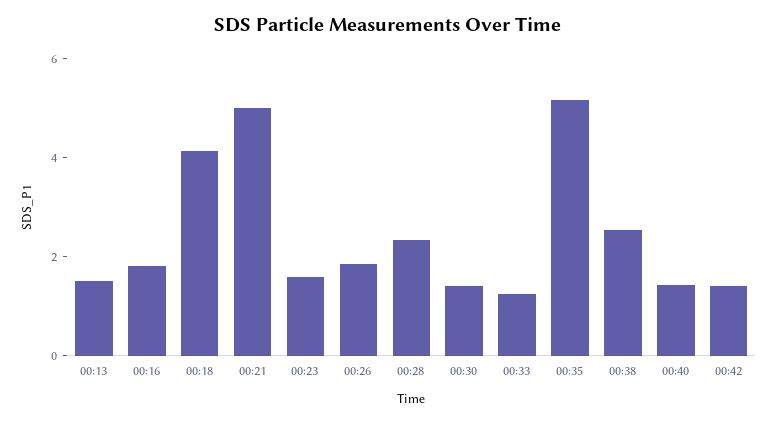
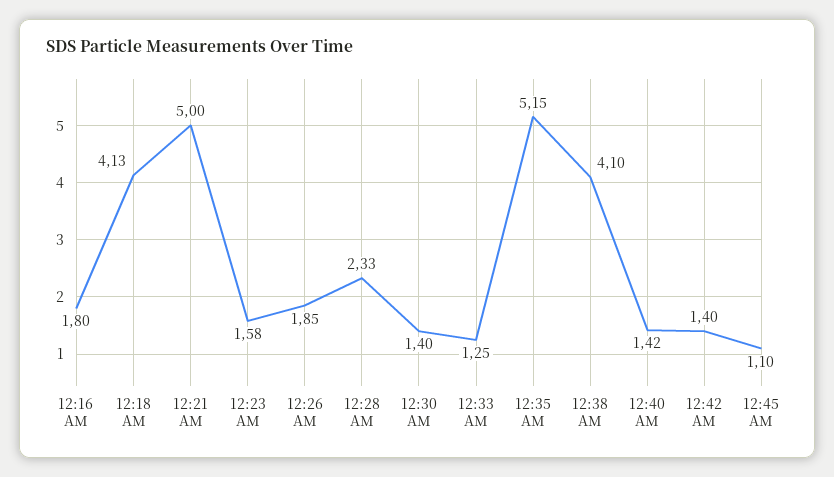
00:13: 1.5 -> none
00:38: 2.5 -> 4.1
12:45 AM: none -> 1.1

